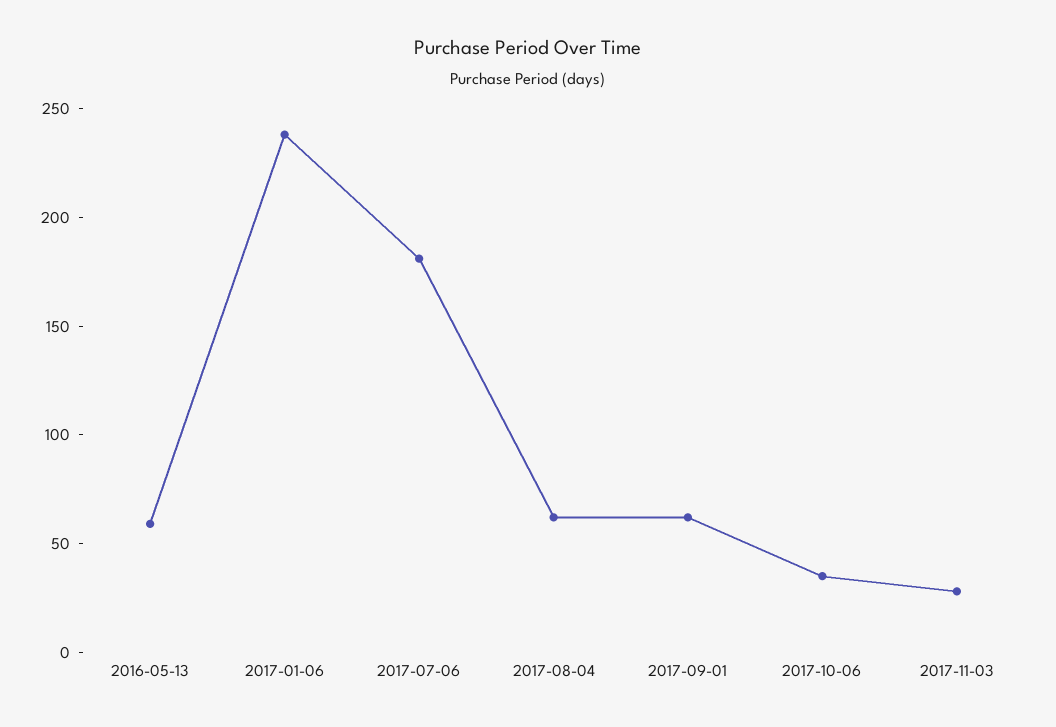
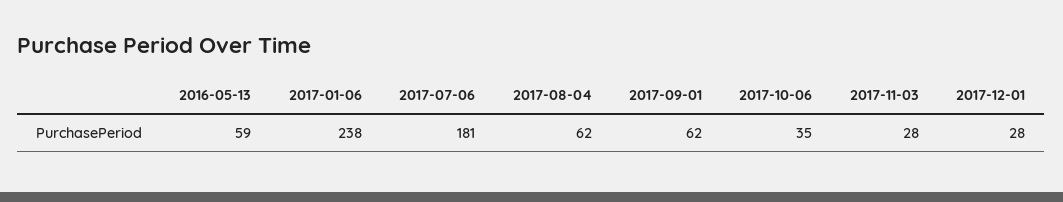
2017-12-01: none -> 28

